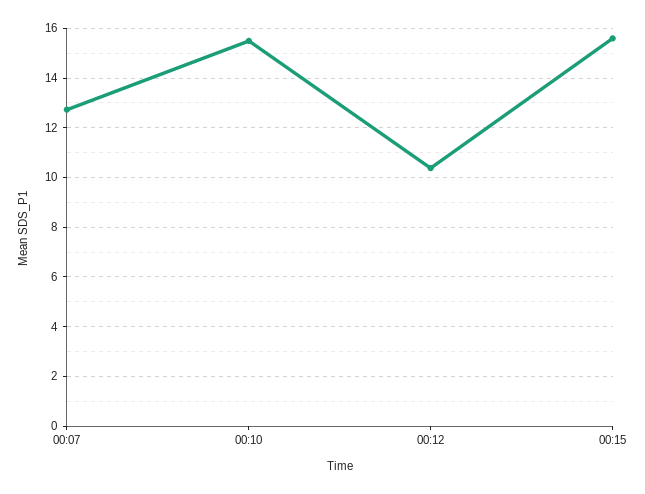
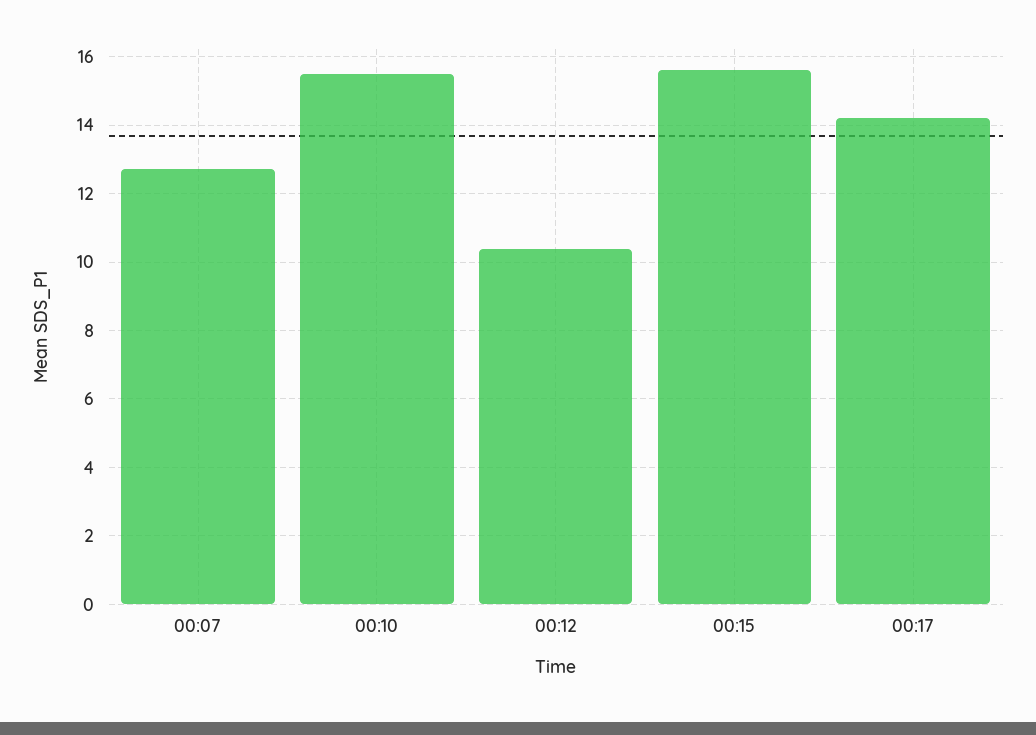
00:17: none -> 14.2

